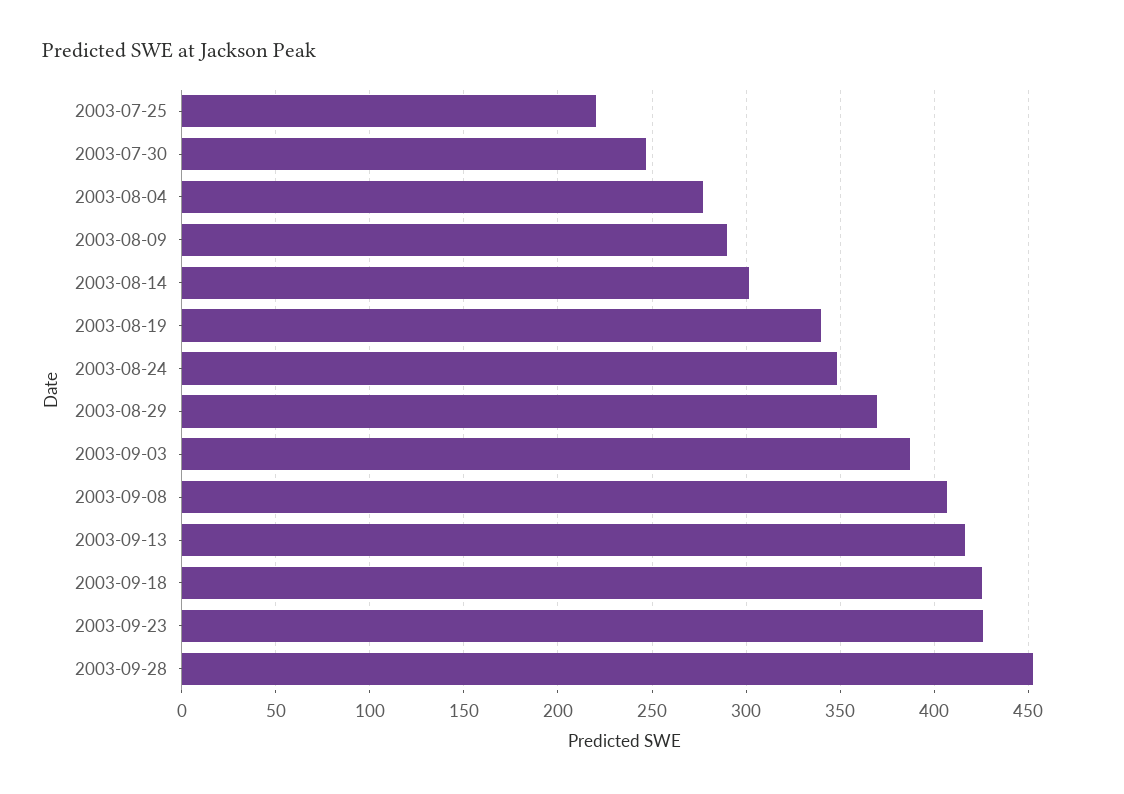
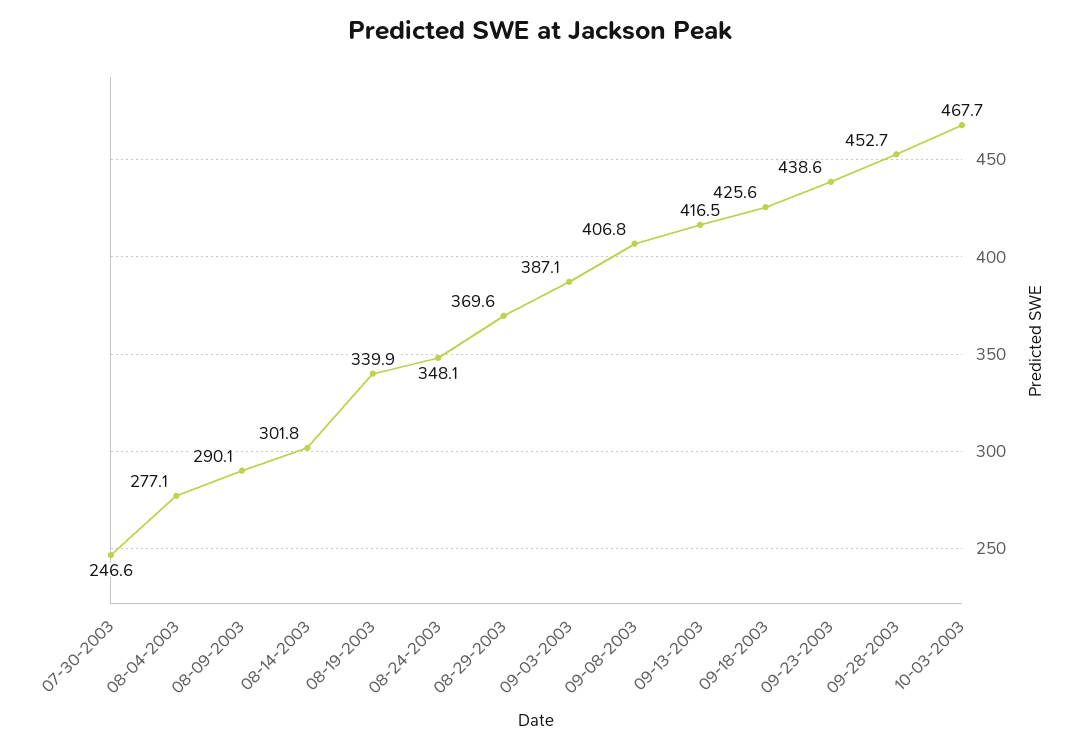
2003-07-25: 220 -> none
2003-09-23: 425 -> 438.6
10-03-2003: none -> 467.7

